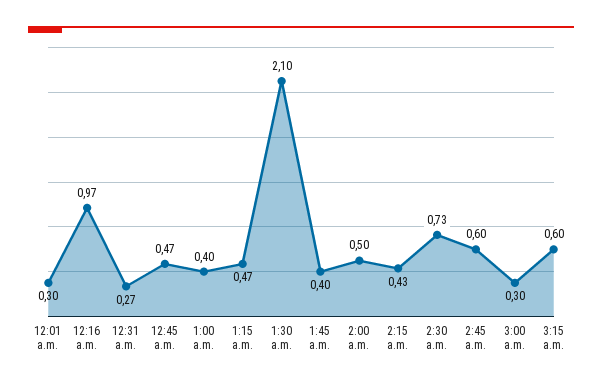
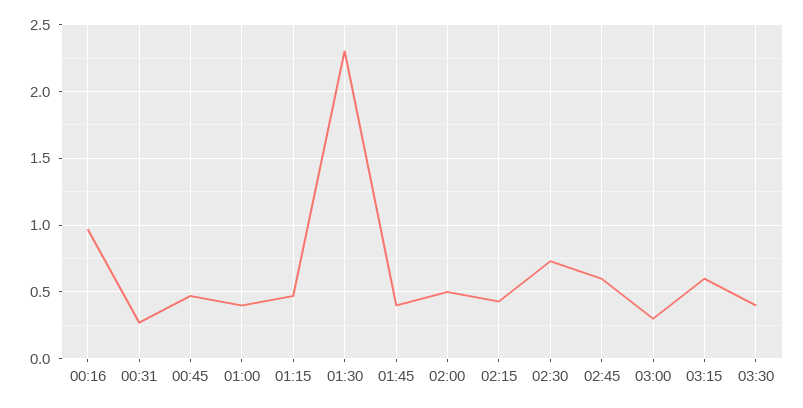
12:01 a.m.: 0.3 -> none
1:30 a.m.: 2.1 -> 2.3
03:30: none -> 0.4

